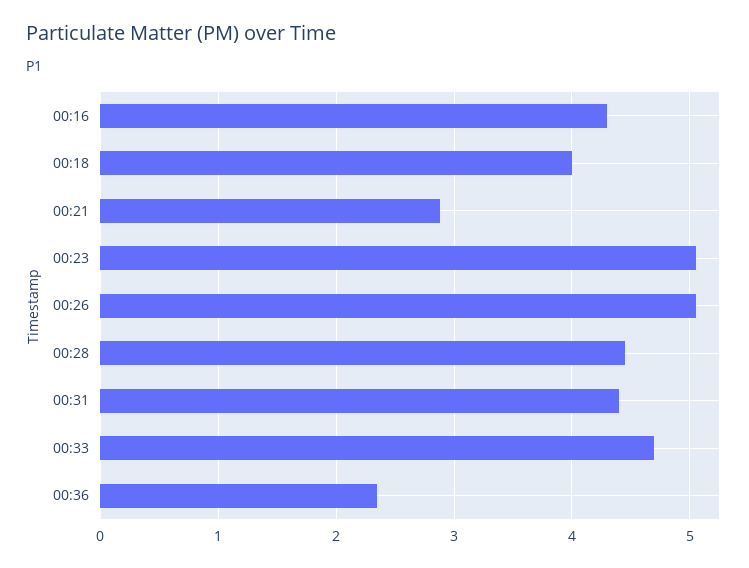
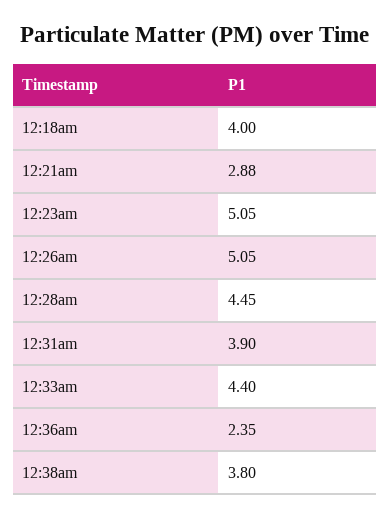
00:16: 4.3 -> none
00:31: 4.4 -> 3.9
00:33: 4.7 -> 4.4
12:38am: none -> 3.8

